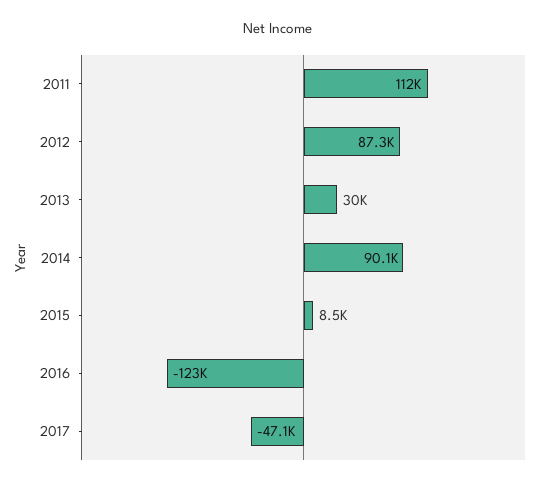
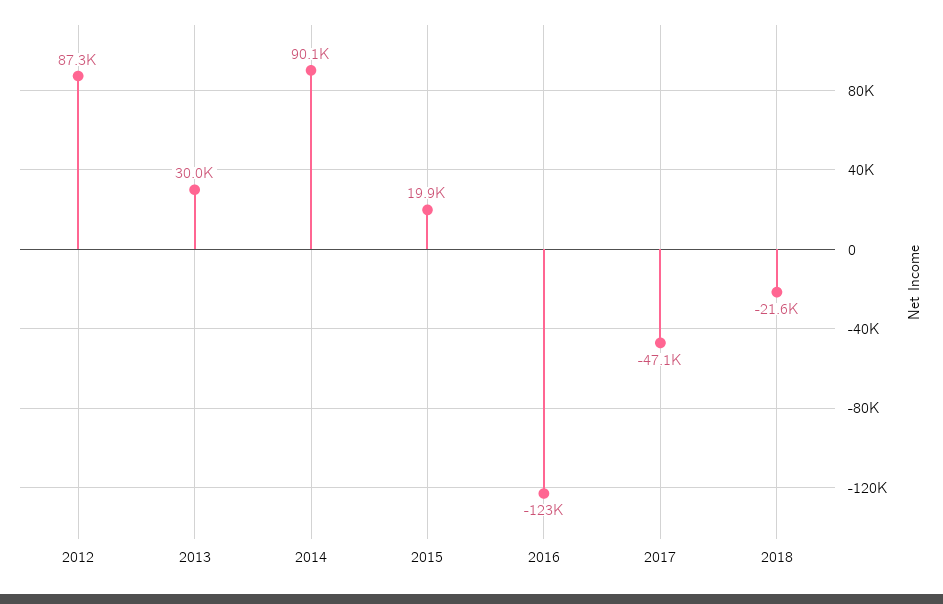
2011: 112000 -> none
2015: 8500 -> 19900
2018: none -> -21600

